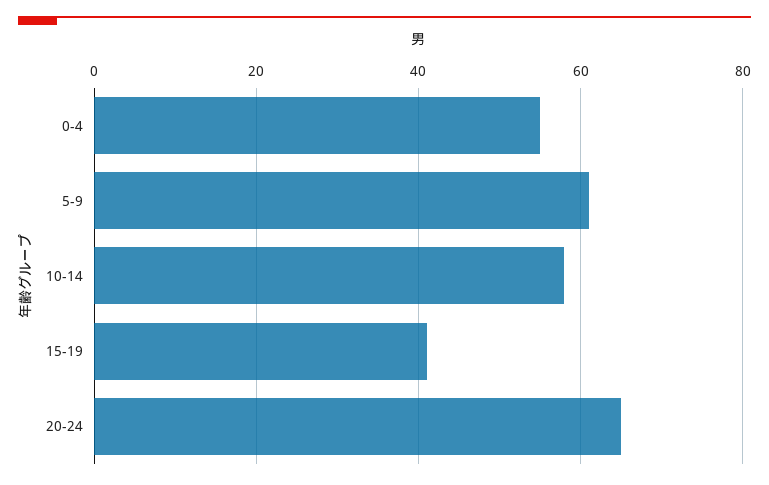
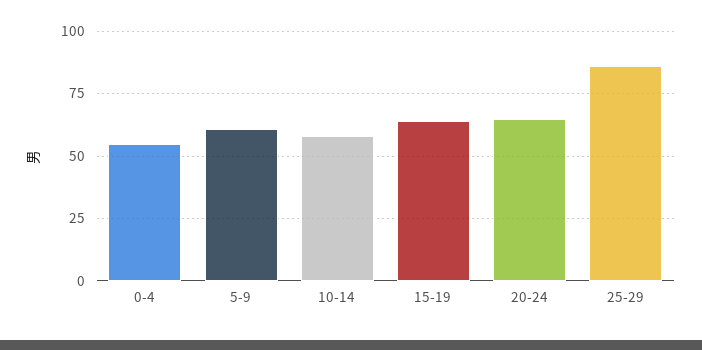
15-19: 40 -> 65
25-29: none -> 85

